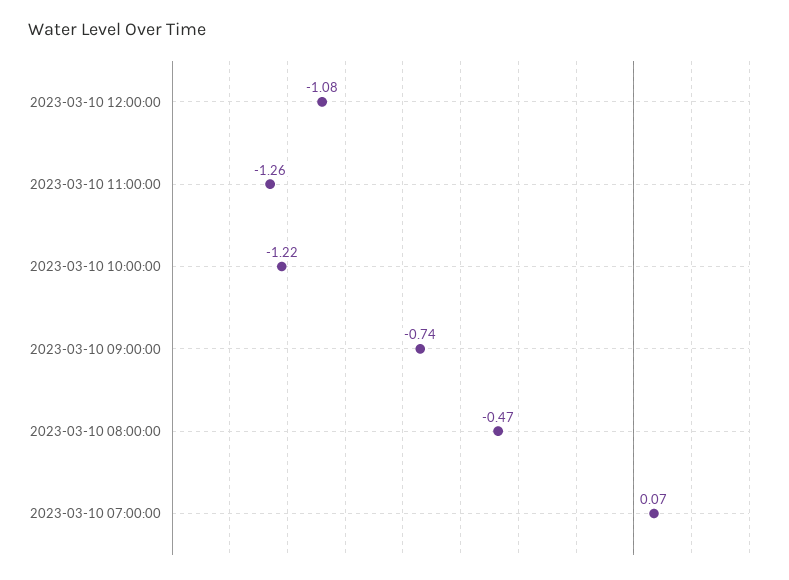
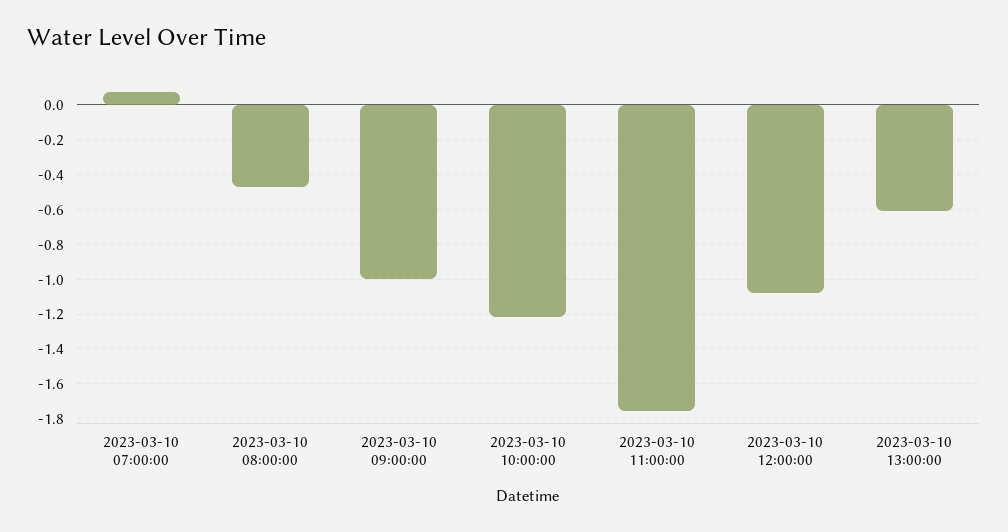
2023-03-10 11:00:00: -1.26 -> -1.75
2023-03-10 09:00:00: -0.74 -> -1
2023-03-10 13:00:00: none -> -0.6

